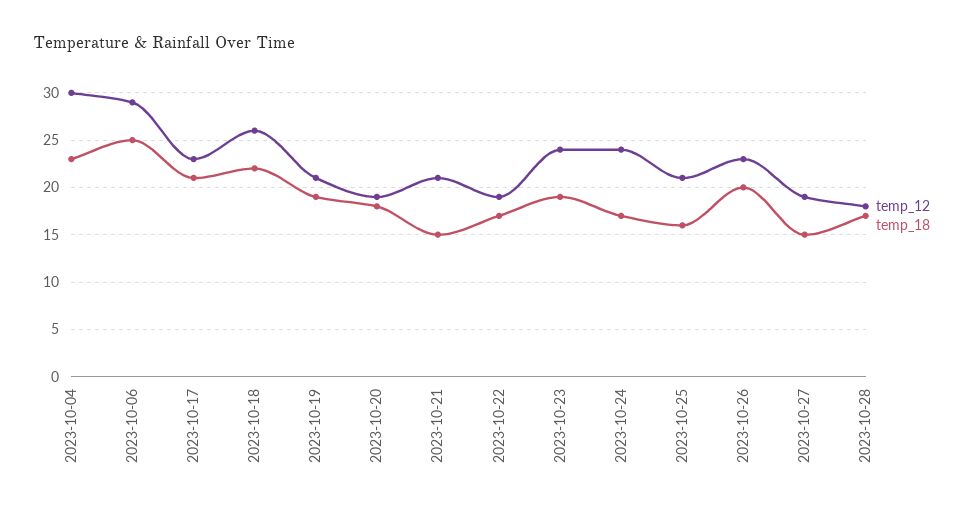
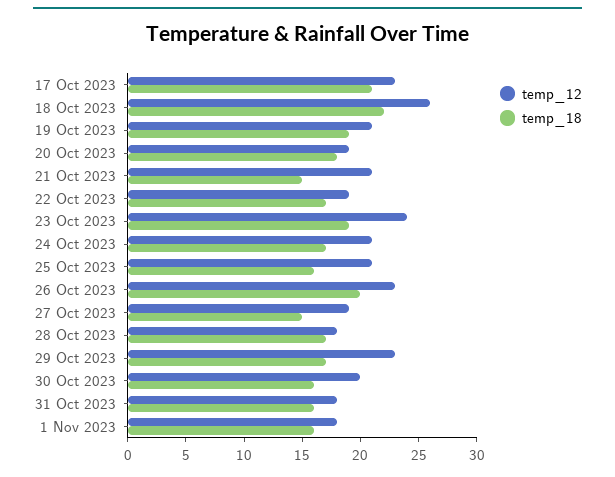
temp_12, 2023-10-04: 30 -> none
temp_18, 2023-10-04: 23 -> none
temp_12, 2023-10-06: 29 -> none
temp_18, 2023-10-06: 25 -> none
temp_12, 2023-10-24: 24 -> 21
temp_12, 29 Oct 2023: none -> 23
temp_18, 29 Oct 2023: none -> 17
temp_12, 30 Oct 2023: none -> 20
temp_18, 30 Oct 2023: none -> 16
temp_12, 31 Oct 2023: none -> 18
temp_18, 31 Oct 2023: none -> 16
temp_12, 1 Nov 2023: none -> 18
temp_18, 1 Nov 2023: none -> 16

